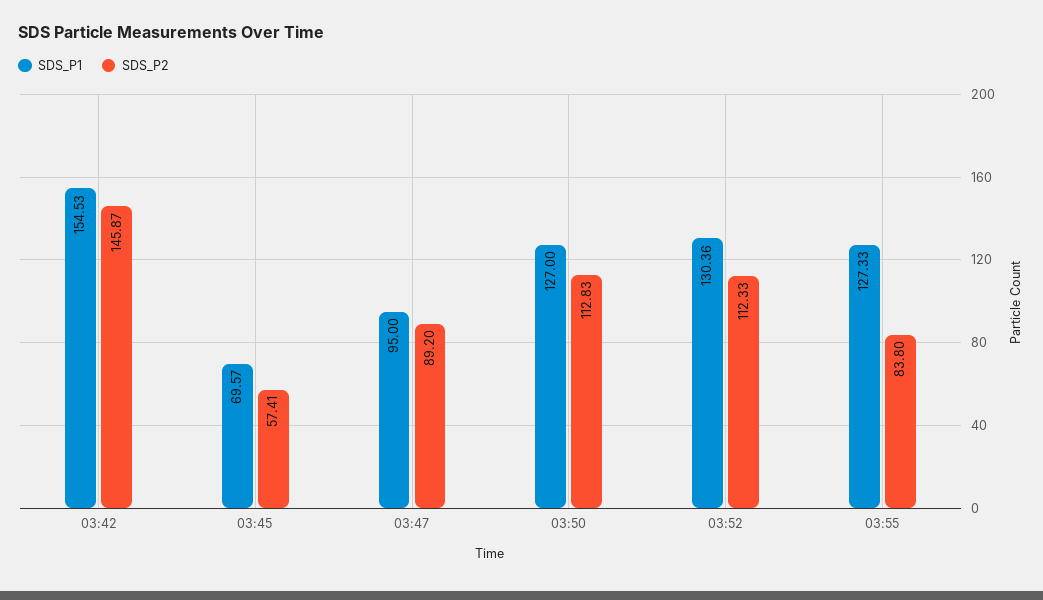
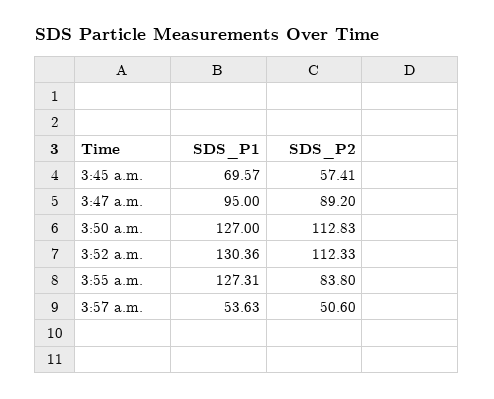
SDS_P1, 03:42: 154.53 -> none
SDS_P2, 03:42: 145.87 -> none
SDS_P1, 03:55: 127.33 -> 127.31
SDS_P1, 3:57 a.m.: none -> 53.63
SDS_P2, 3:57 a.m.: none -> 50.6

